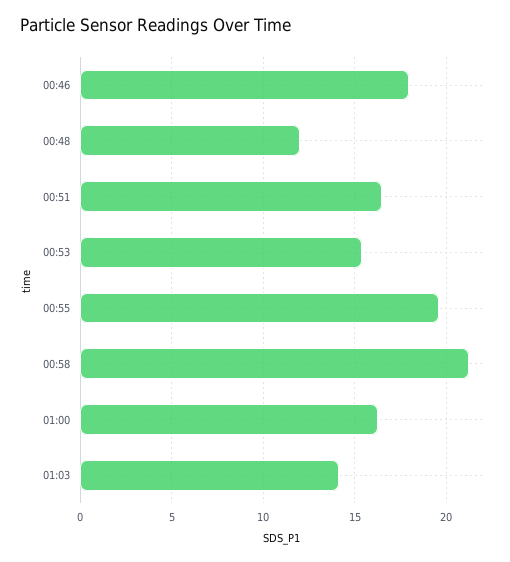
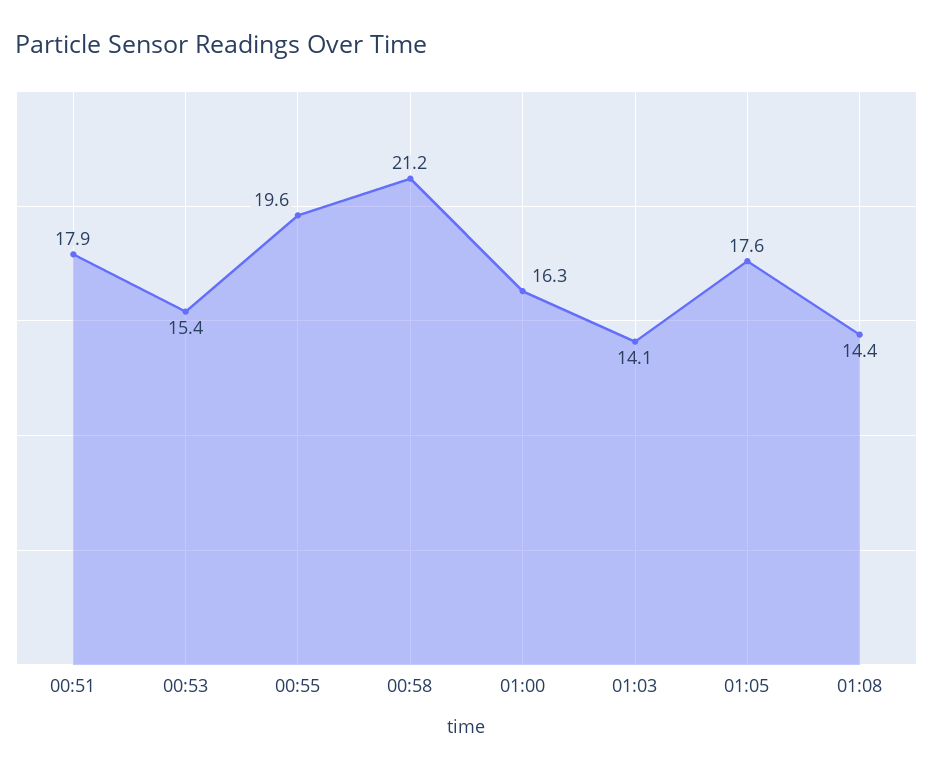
00:46: 18 -> none
00:48: 12 -> none
00:51: 16.5 -> 17.9
01:05: none -> 17.6
01:08: none -> 14.4

